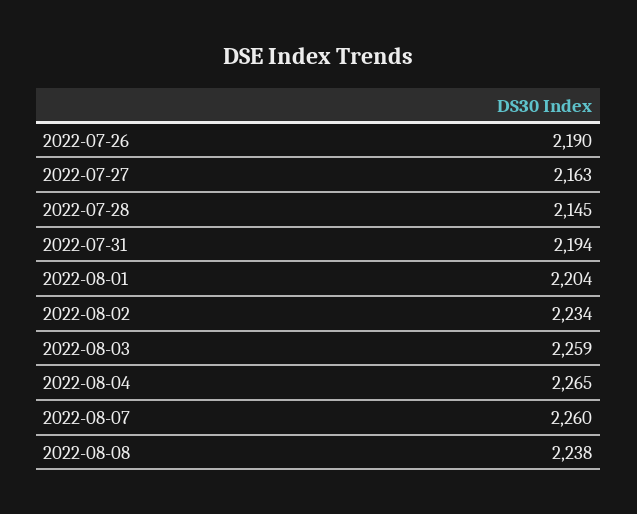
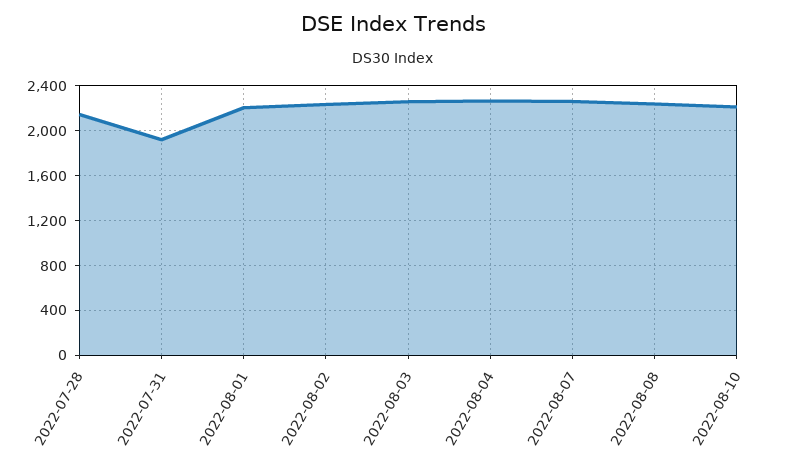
2022-07-26: 2190 -> none
2022-07-27: 2163 -> none
2022-07-31: 2194 -> 1900
2022-08-10: none -> 2200

